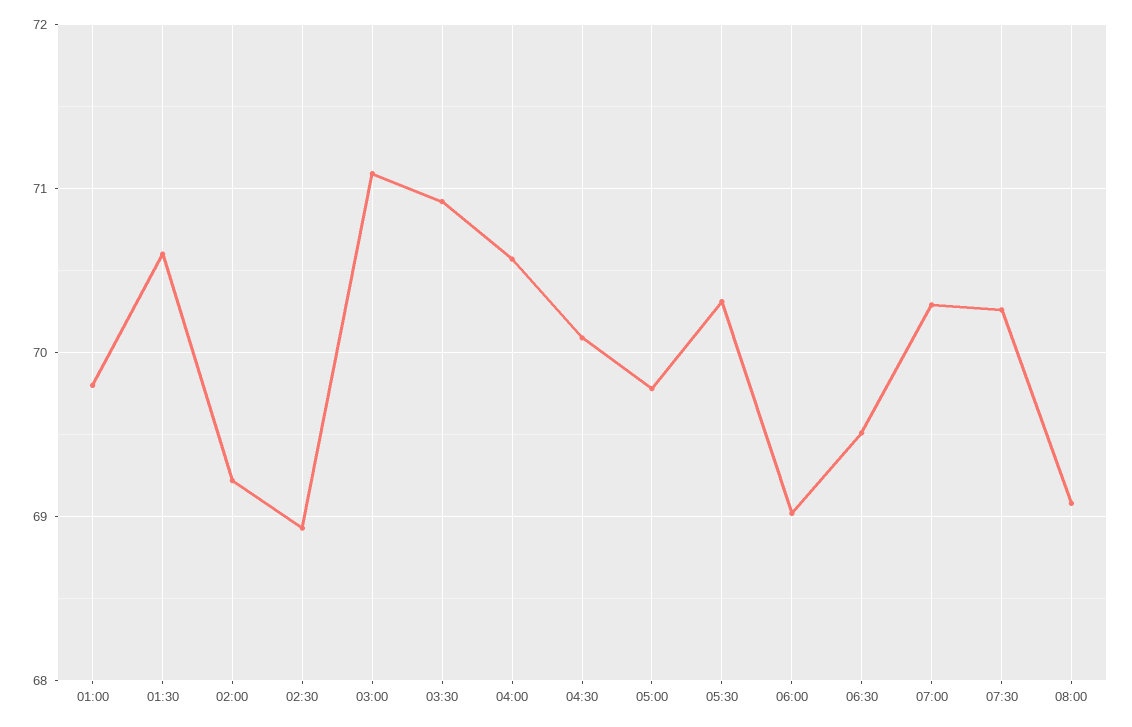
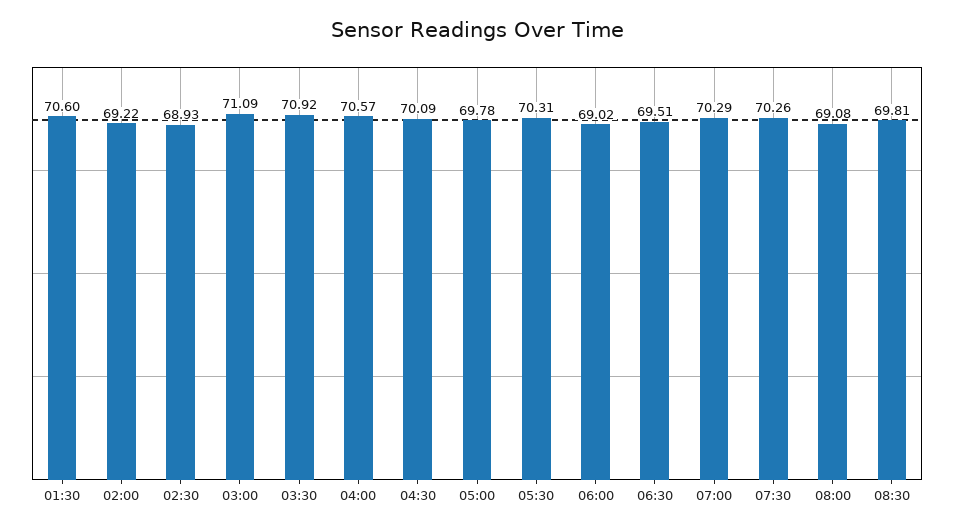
01:00: 69.8 -> none
08:30: none -> 69.81

